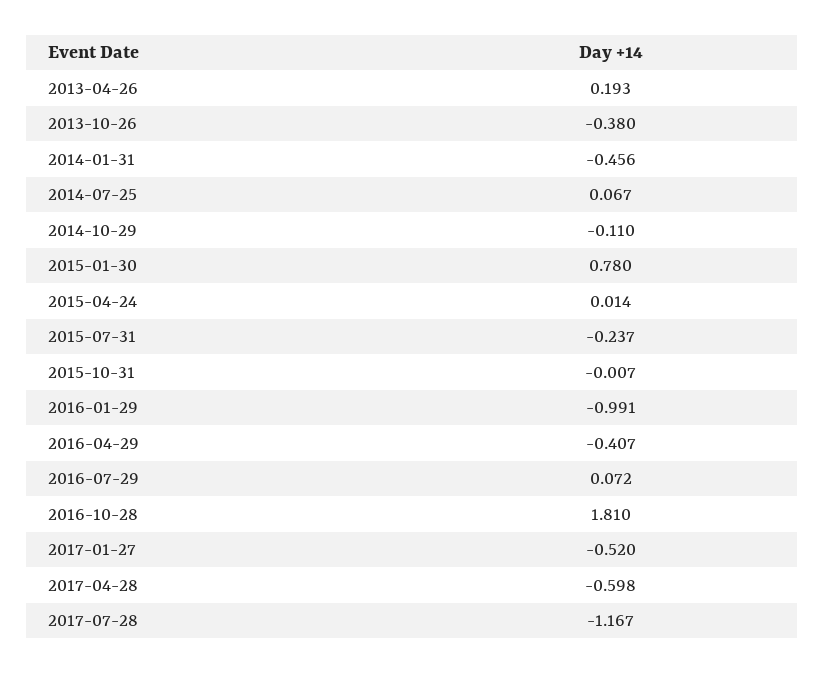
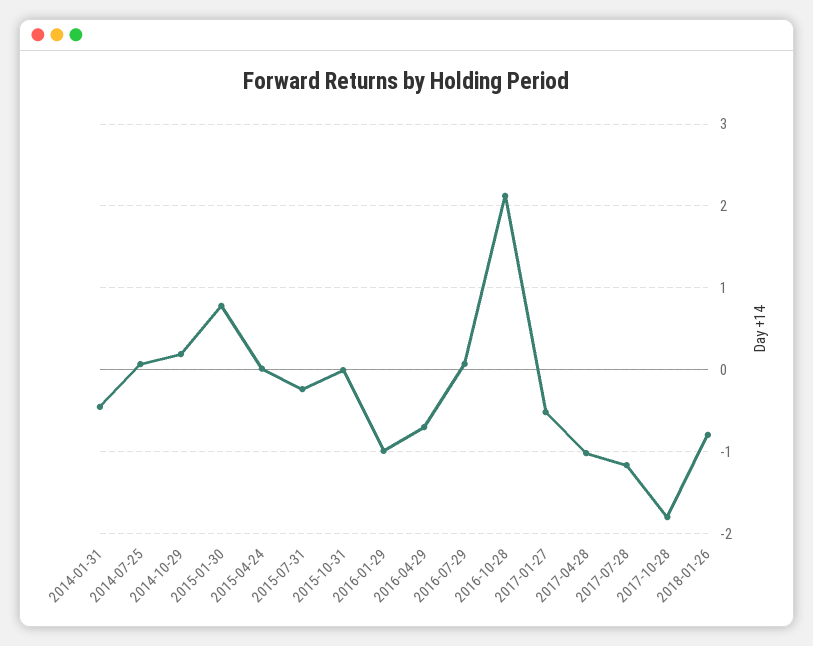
2013-04-26: 0.193 -> none
2013-10-26: -0.38 -> none
2014-10-29: -0.11 -> 0.2
2016-04-29: -0.407 -> -0.7
2016-10-28: 1.81 -> 2.1
2017-04-28: -0.598 -> -1
2017-10-28: none -> -1.8
2018-01-26: none -> -0.8

